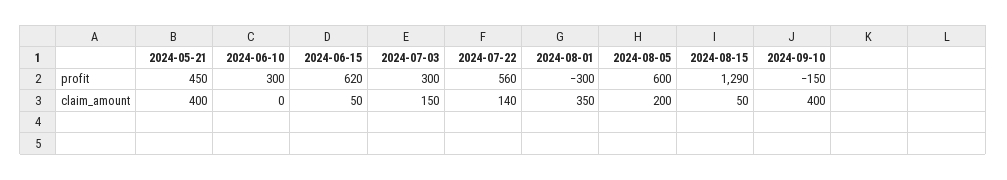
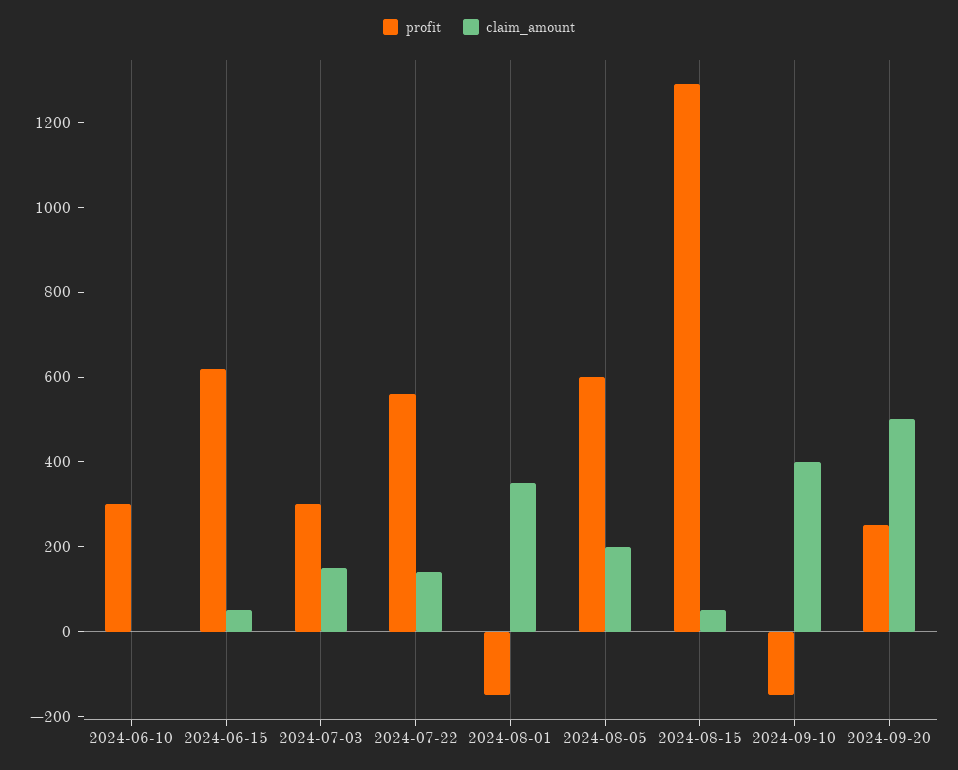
profit, 2024-05-21: 450 -> none
profit, 2024-08-01: -300 -> -150
claim_amount, 2024-05-21: 400 -> none
profit, 2024-09-20: none -> 250
claim_amount, 2024-09-20: none -> 500

